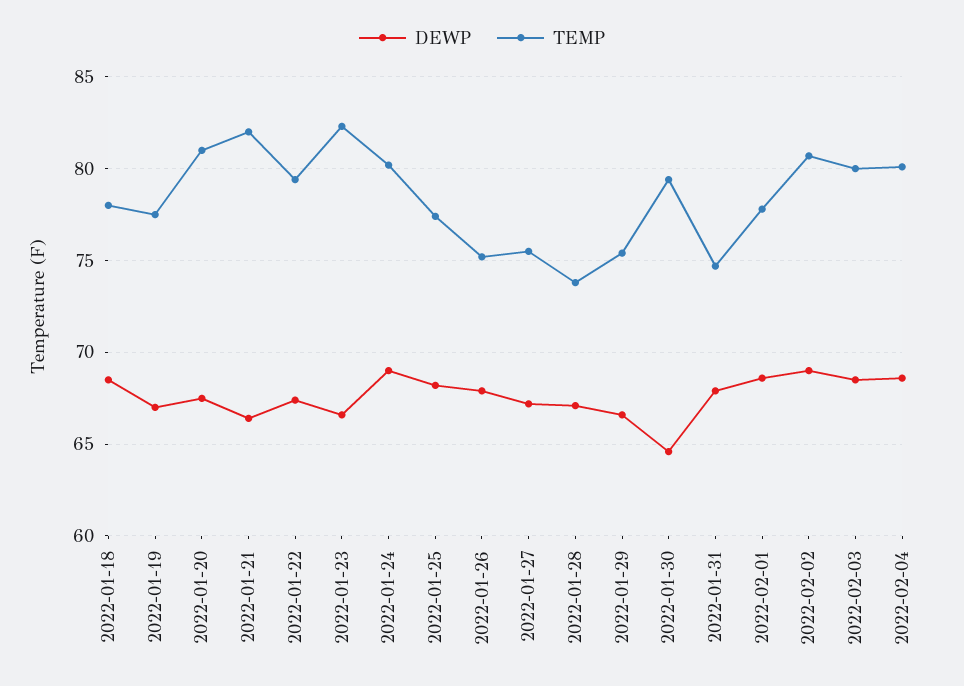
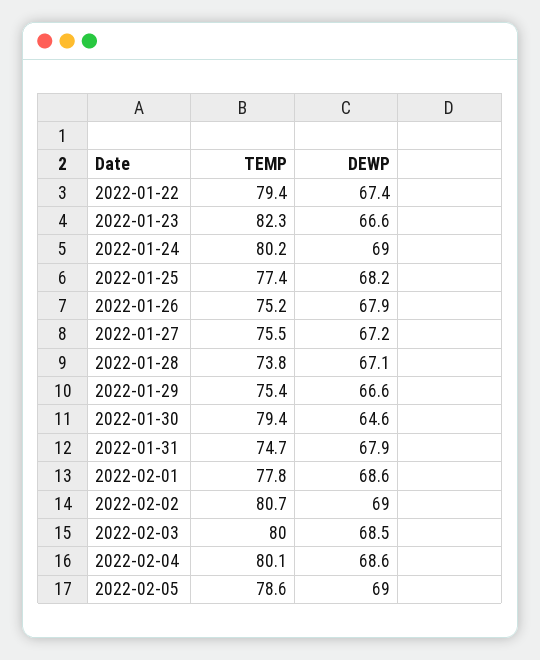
DEWP, 2022-01-18: 68.5 -> none
TEMP, 2022-01-18: 78 -> none
DEWP, 2022-01-19: 67 -> none
TEMP, 2022-01-19: 77.5 -> none
DEWP, 2022-01-20: 67.5 -> none
TEMP, 2022-01-20: 81 -> none
DEWP, 2022-01-21: 66.5 -> none
TEMP, 2022-01-21: 82 -> none
TEMP, 2022-02-05: none -> 78.6
DEWP, 2022-02-05: none -> 69

